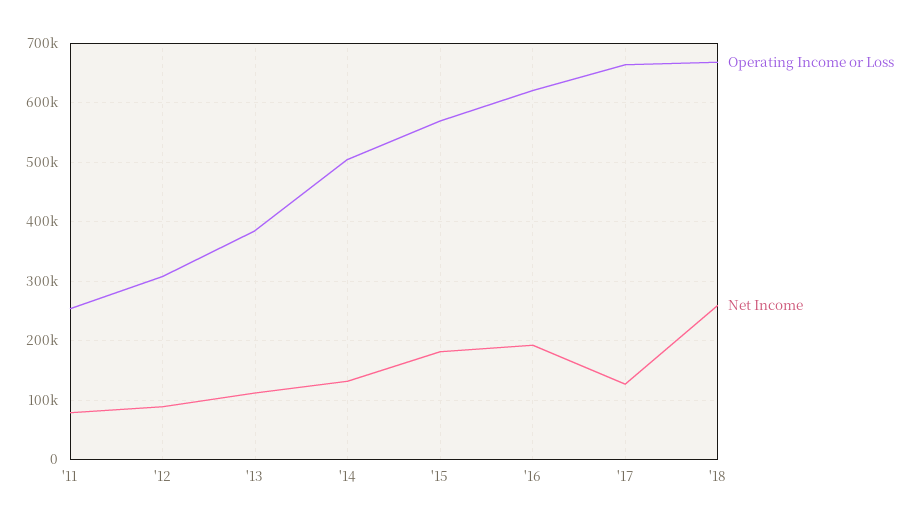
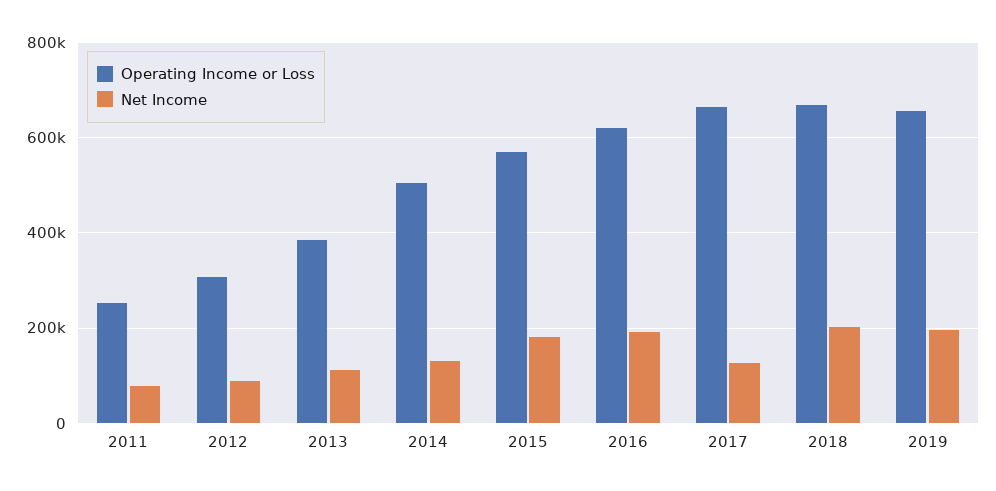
Net Income, '18: 260000 -> 200000
Operating Income or Loss, 2019: none -> 660000
Net Income, 2019: none -> 200000

